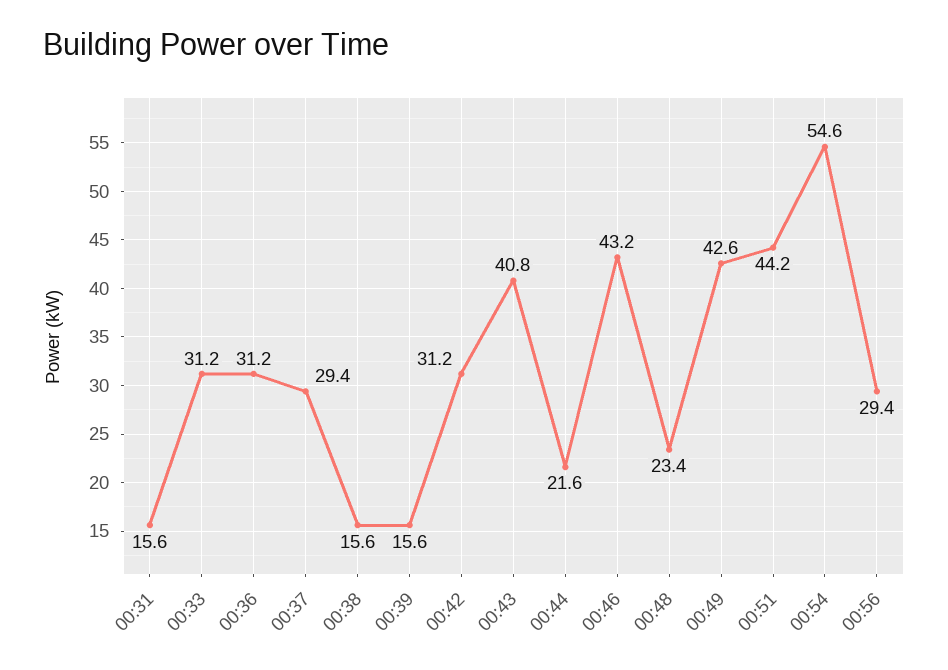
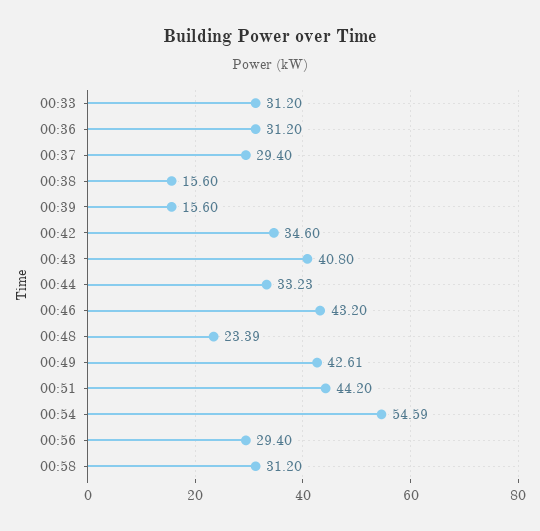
00:31: 15.6 -> none
00:42: 31.2 -> 34.6
00:44: 21.6 -> 33.23
00:58: none -> 31.2

